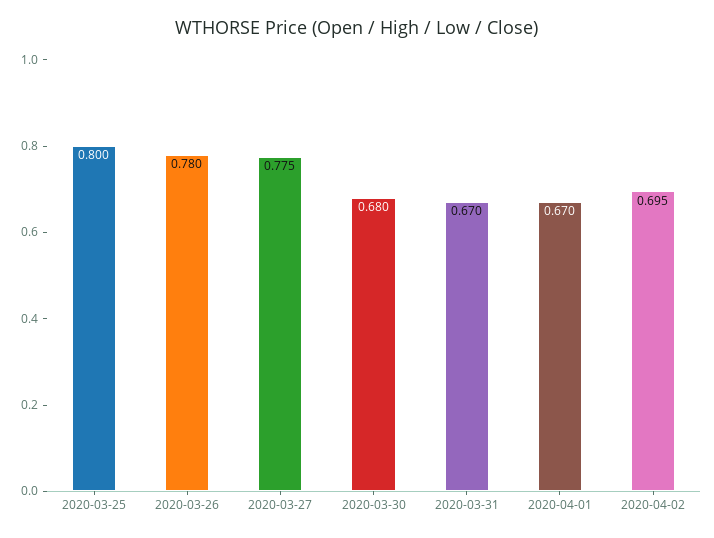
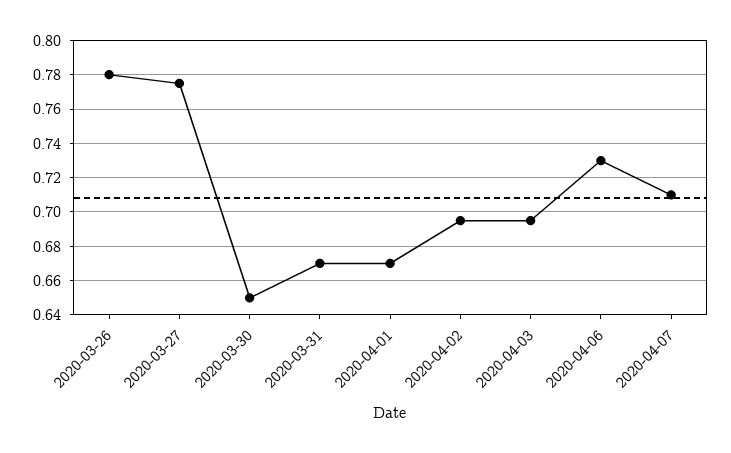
2020-03-25: 0.8 -> none
2020-03-30: 0.68 -> 0.65
2020-04-03: none -> 0.695
2020-04-06: none -> 0.73
2020-04-07: none -> 0.71

